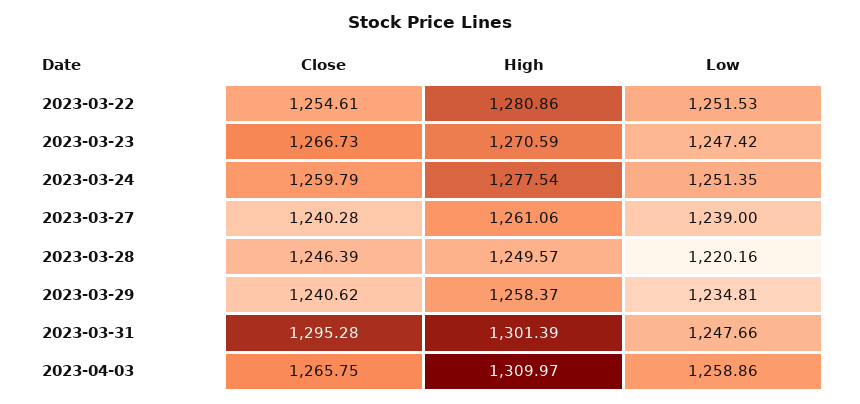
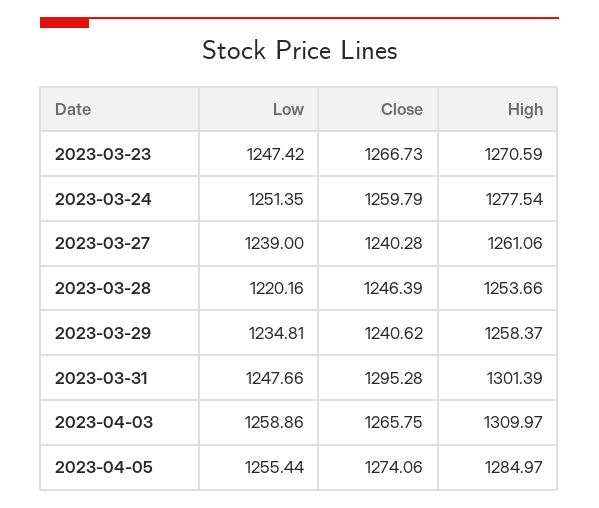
Close, 2023-03-22: 1254.61 -> none
High, 2023-03-22: 1280.86 -> none
Low, 2023-03-22: 1251.53 -> none
High, 2023-03-28: 1249.57 -> 1253.66
Low, 2023-04-05: none -> 1255.44
Close, 2023-04-05: none -> 1274.06
High, 2023-04-05: none -> 1284.97

